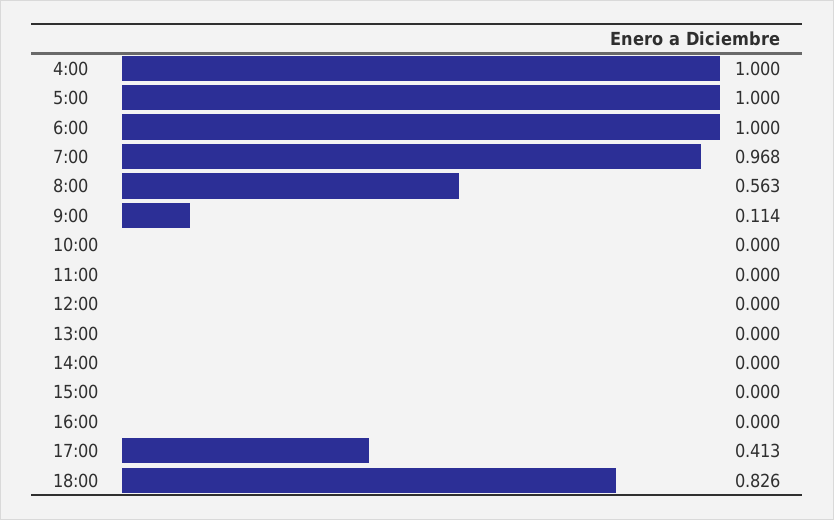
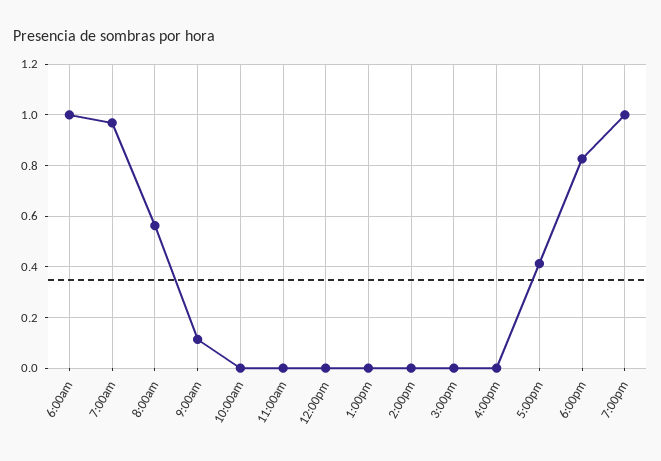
4:00: 1 -> none
5:00: 1 -> none
7:00pm: none -> 1

